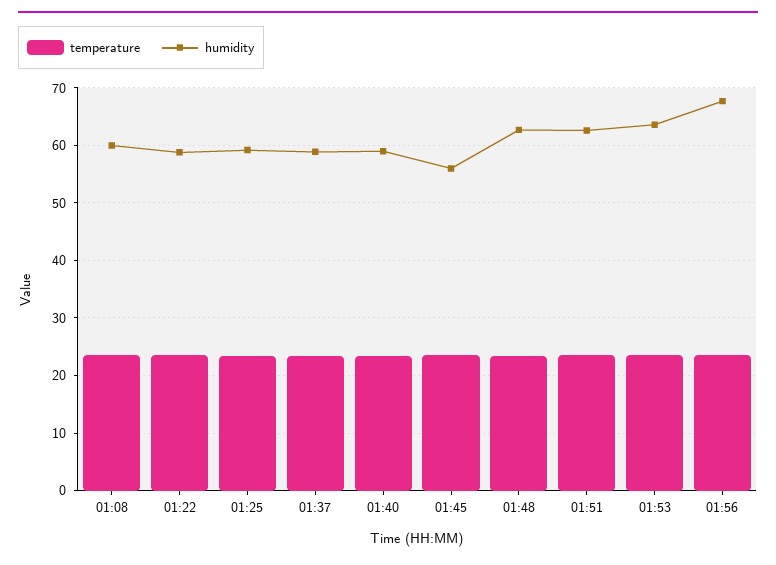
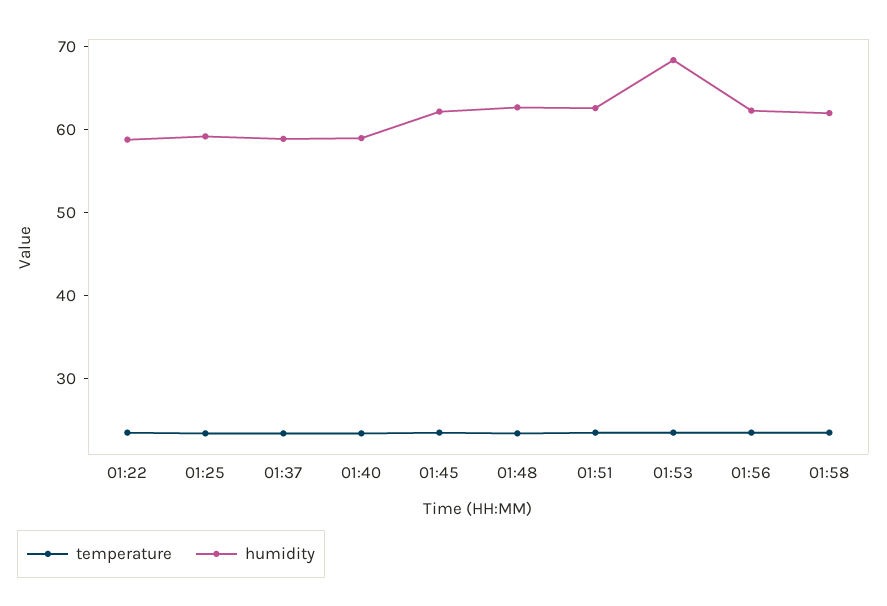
temperature, 01:08: 24 -> none
humidity, 01:08: 60 -> none
humidity, 01:45: 56 -> 62
humidity, 01:53: 64 -> 68
humidity, 01:56: 68 -> 62
temperature, 01:58: none -> 24
humidity, 01:58: none -> 62

